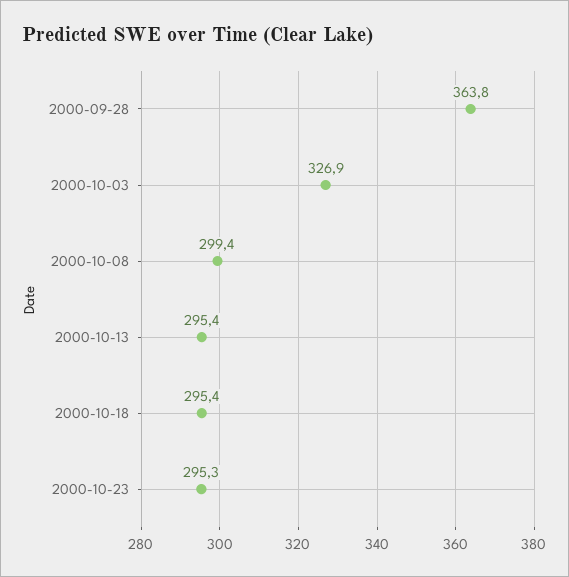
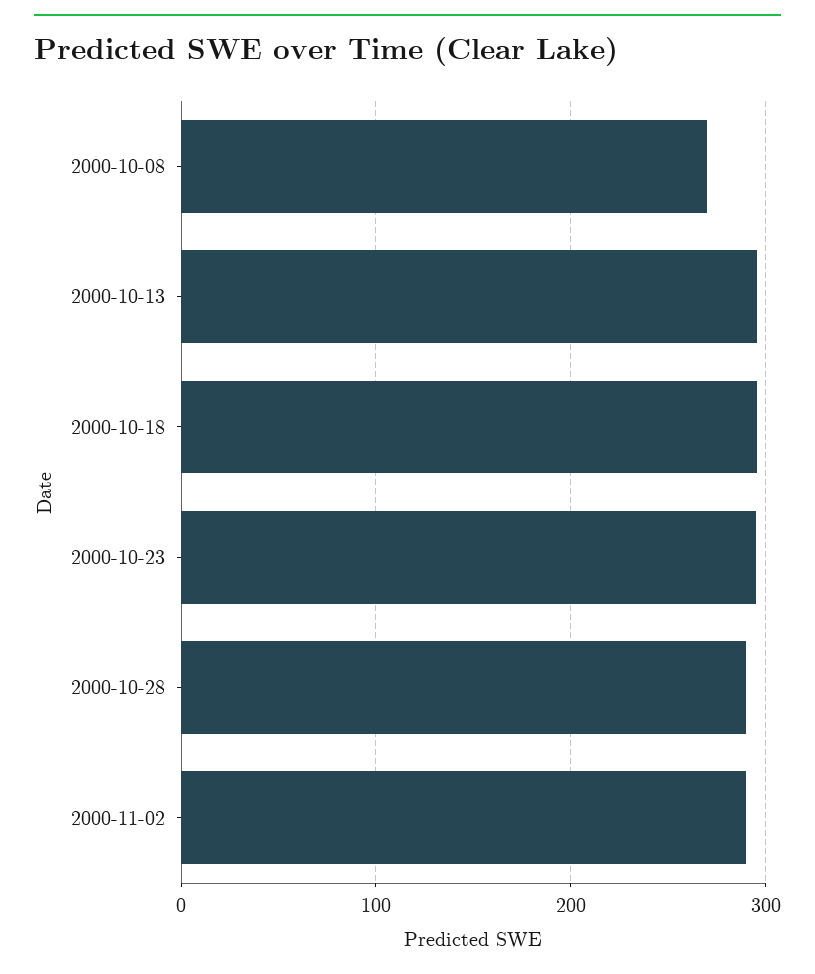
2000-09-28: 363.8 -> none
2000-10-03: 326.9 -> none
2000-10-08: 299.4 -> 270
2000-10-28: none -> 290
2000-11-02: none -> 290

